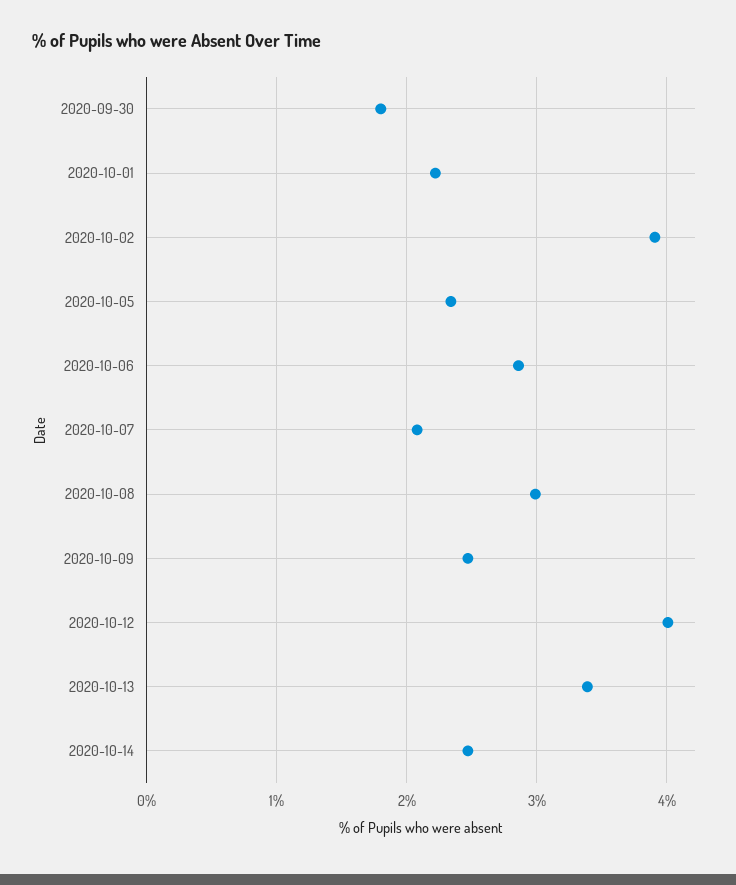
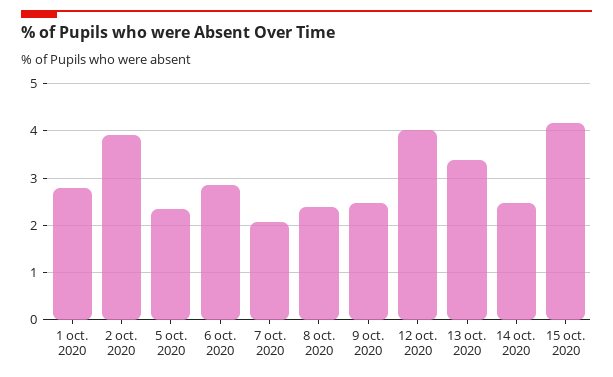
2020-09-30: 1.8 -> none
2020-10-01: 2.2 -> 2.8
2020-10-08: 3 -> 2.4
15 oct. 2020: none -> 4.2

